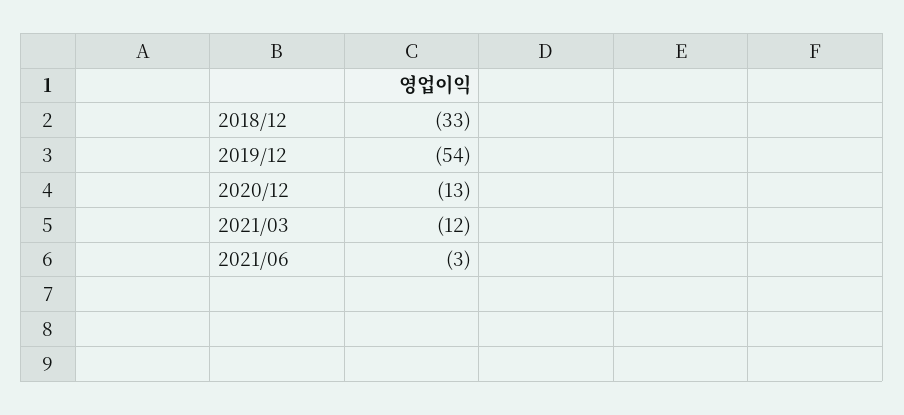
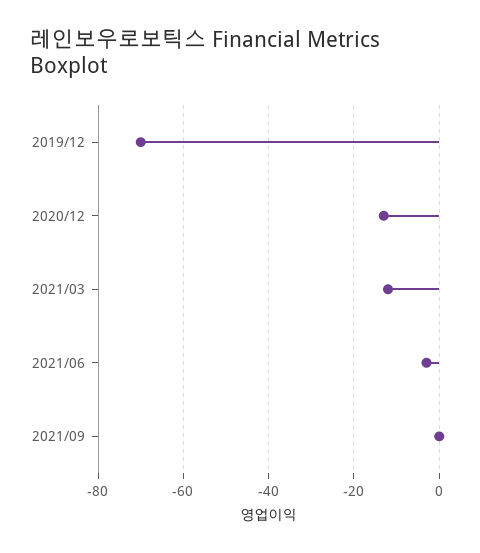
2018/12: -33 -> none
2019/12: -54 -> -70
2021/09: none -> 0

